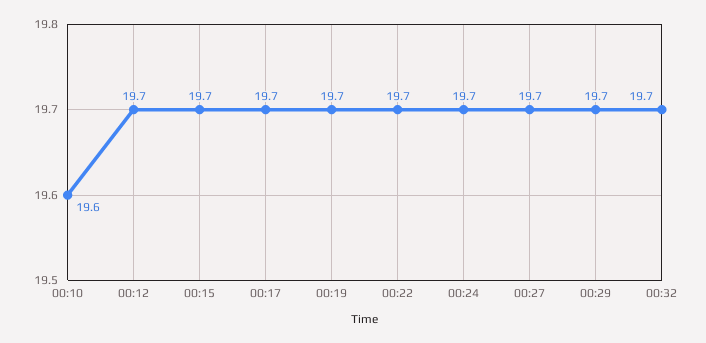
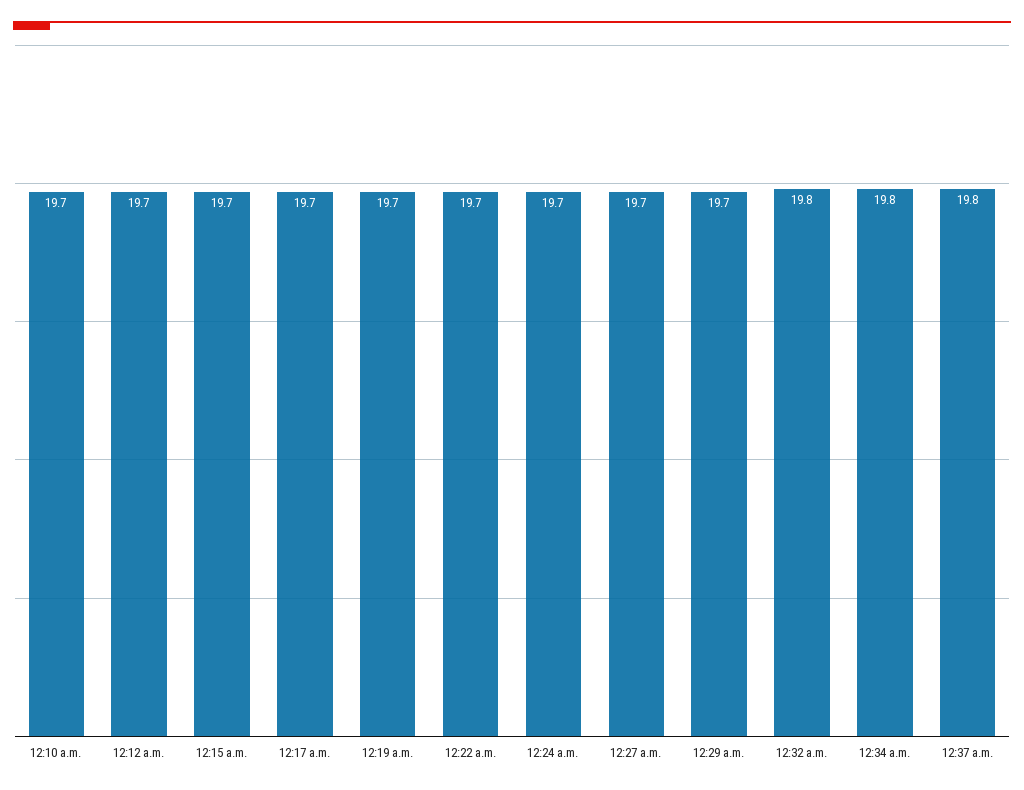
00:10: 19.6 -> 19.7
00:32: 19.7 -> 19.8
12:34 a.m.: none -> 19.8
12:37 a.m.: none -> 19.8

